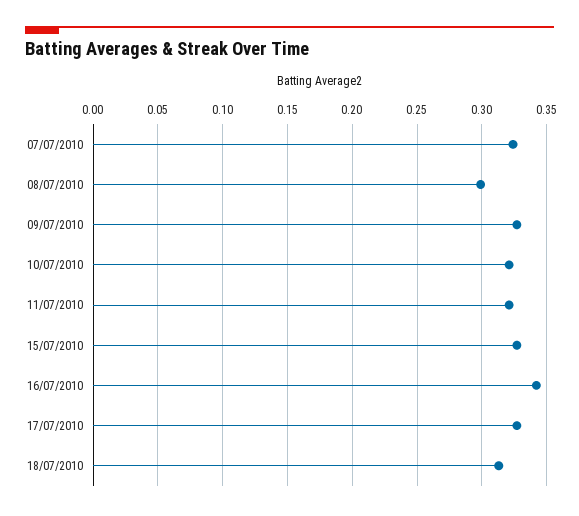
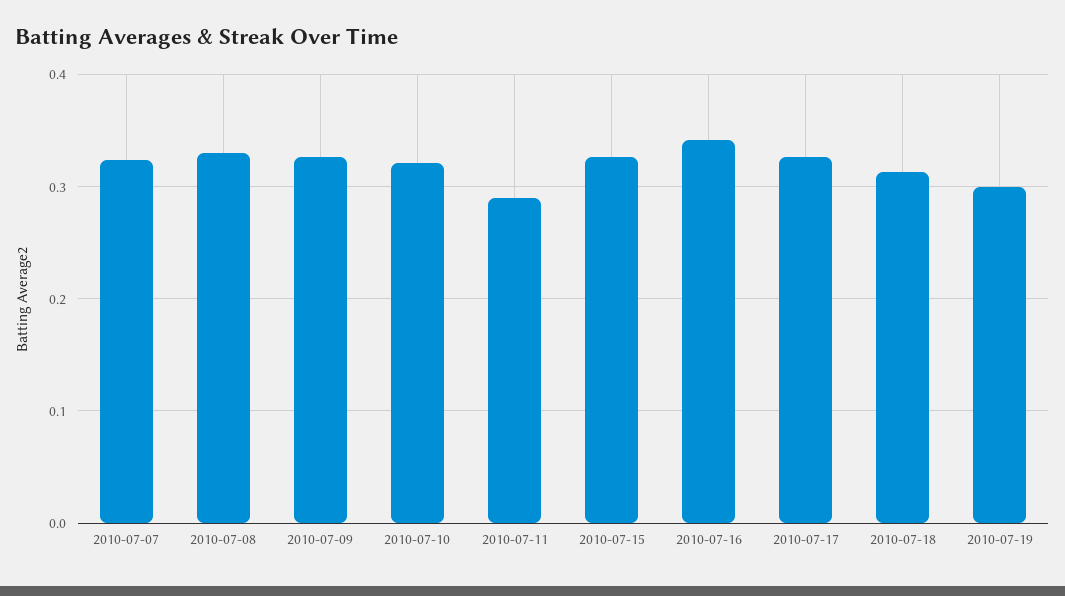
08/07/2010: 0.3 -> 0.33
11/07/2010: 0.32 -> 0.29
2010-07-19: none -> 0.3

